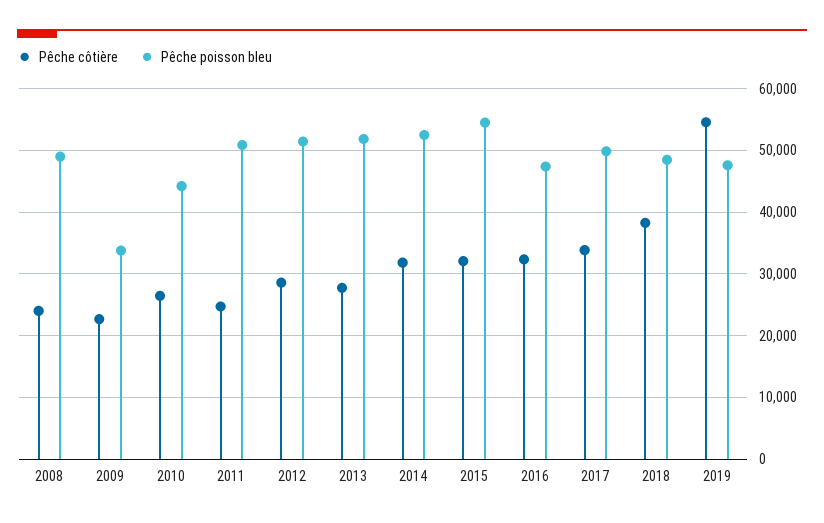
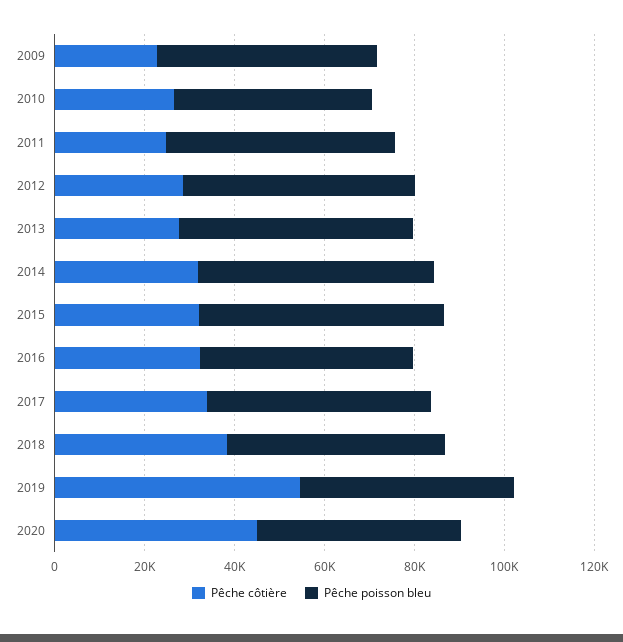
Pêche côtière, 2008: 24000 -> none
Pêche poisson bleu, 2008: 49000 -> none
Pêche poisson bleu, 2009: 34000 -> 50000
Pêche côtière, 2020: none -> 45000
Pêche poisson bleu, 2020: none -> 45000

